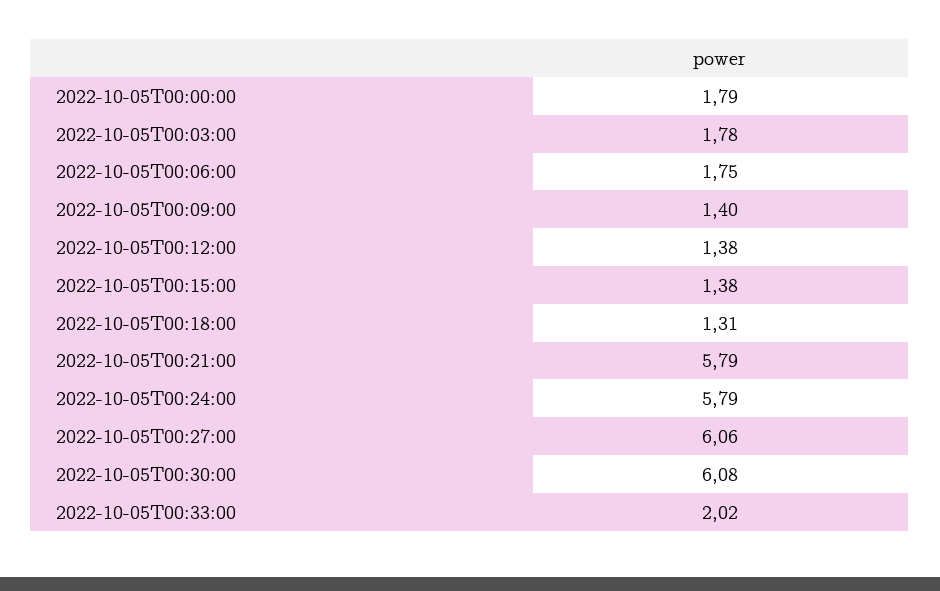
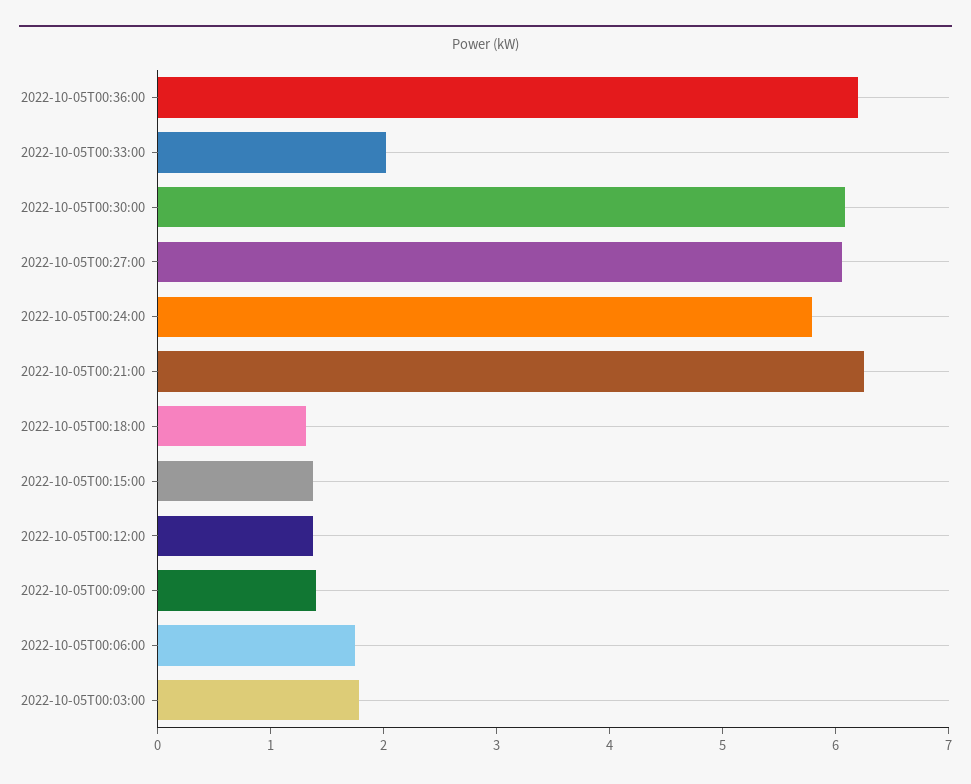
2022-10-05T00:00:00: 1.79 -> none
2022-10-05T00:21:00: 5.79 -> 6.2
2022-10-05T00:36:00: none -> 6.2

